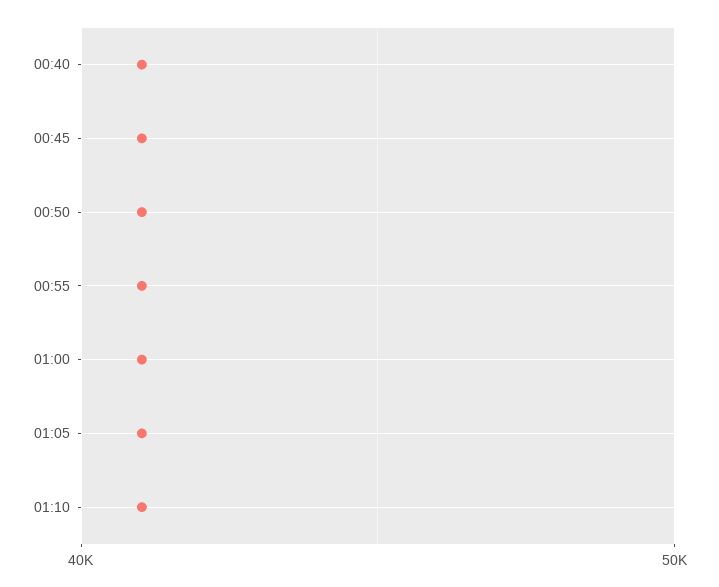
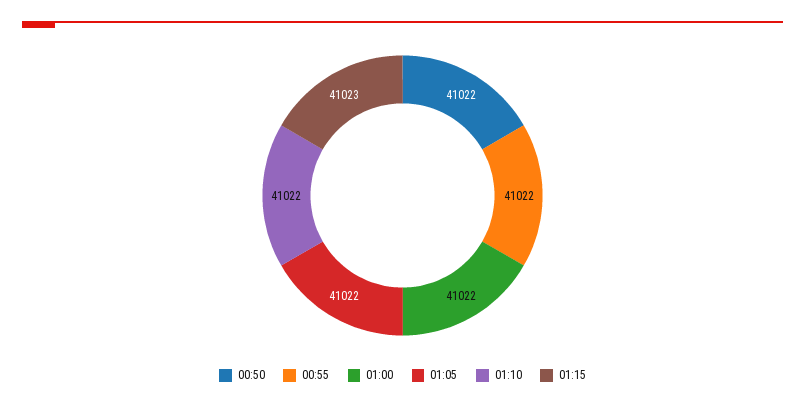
00:40: 41000 -> none
00:45: 41000 -> none
01:15: none -> 41023

